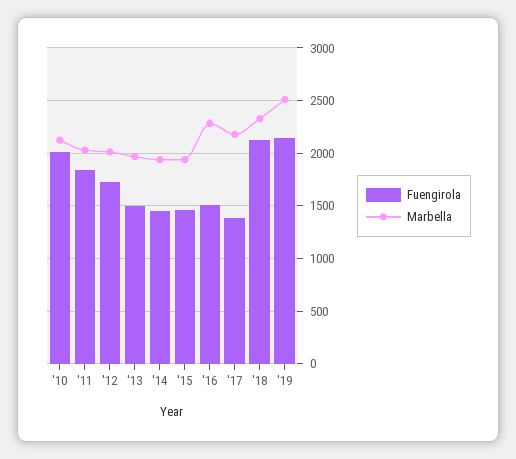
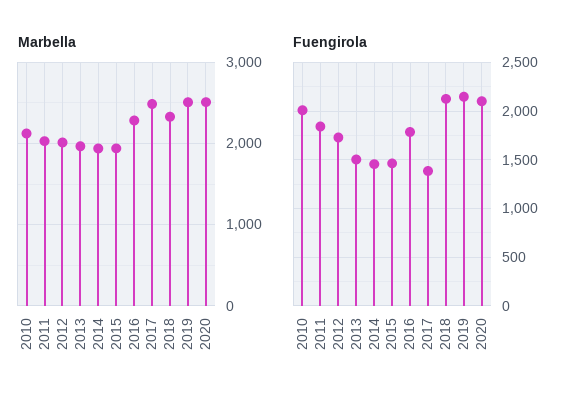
Fuengirola, '16: 1500 -> 1800
Marbella, '17: 2200 -> 2500
Marbella, 2020: none -> 2500
Fuengirola, 2020: none -> 2100

